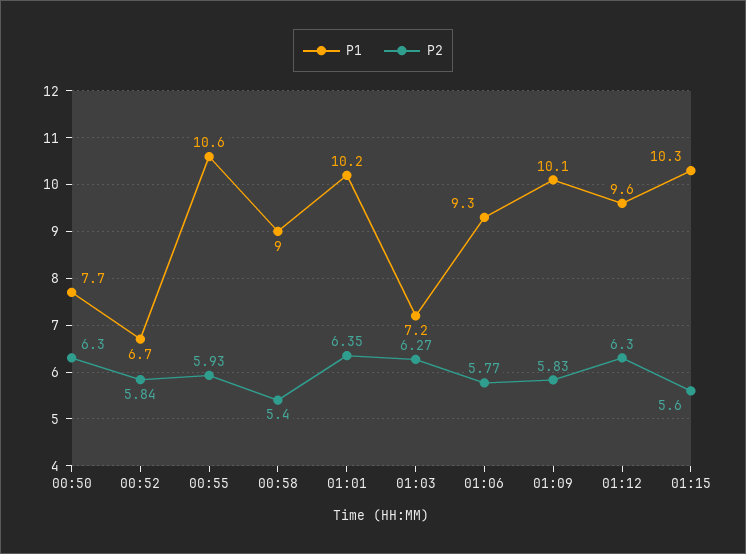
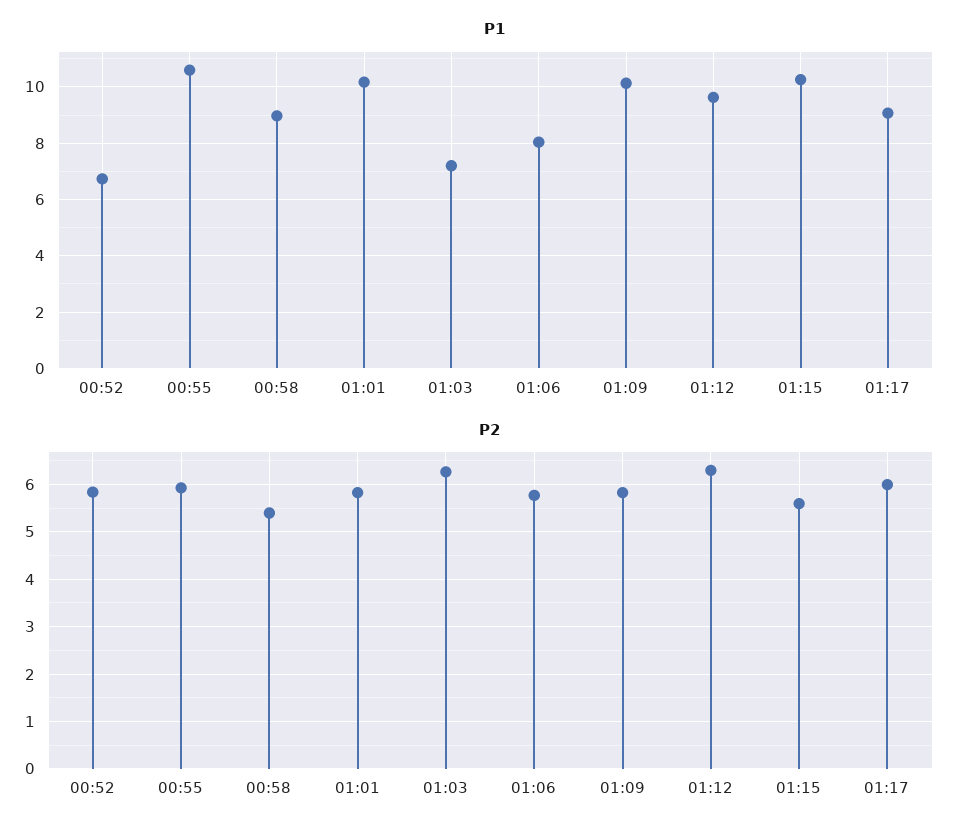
P1, 00:50: 7.7 -> none
P2, 00:50: 6.3 -> none
P2, 01:01: 6.35 -> 5.8
P1, 01:06: 9.3 -> 8
P1, 01:17: none -> 9
P2, 01:17: none -> 6

